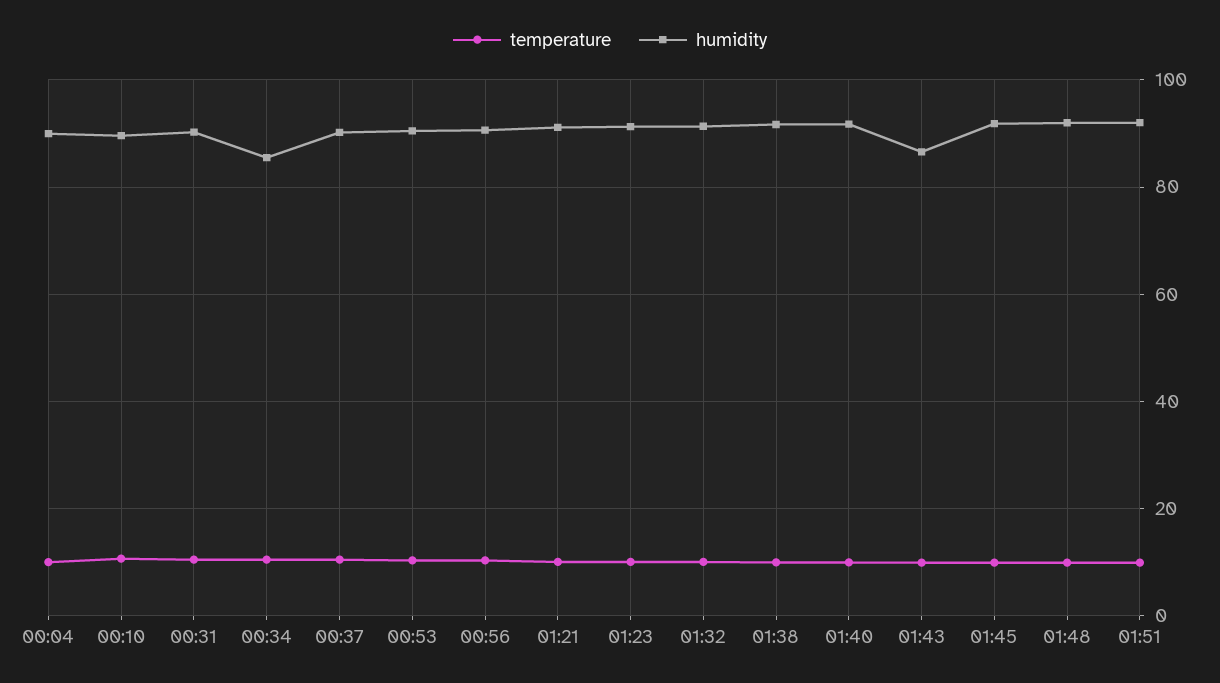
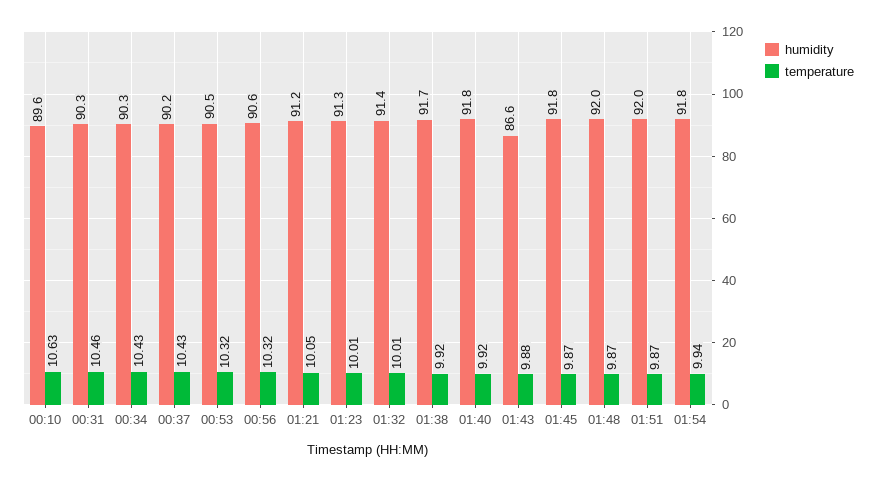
temperature, 00:04: 10 -> none
humidity, 00:04: 90 -> none
humidity, 00:34: 86 -> 90.3
humidity, 01:54: none -> 91.8
temperature, 01:54: none -> 9.94

